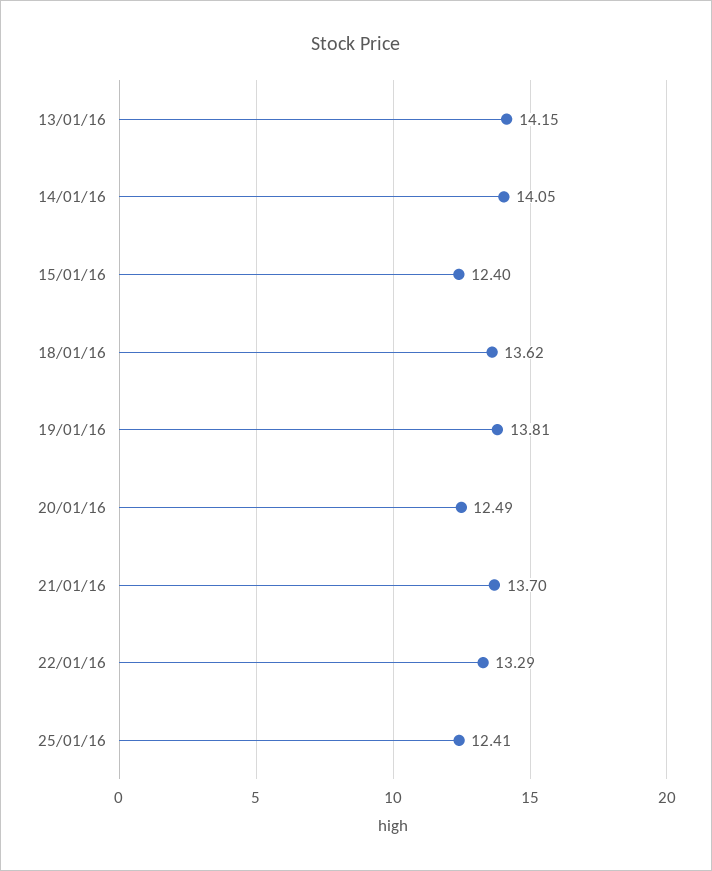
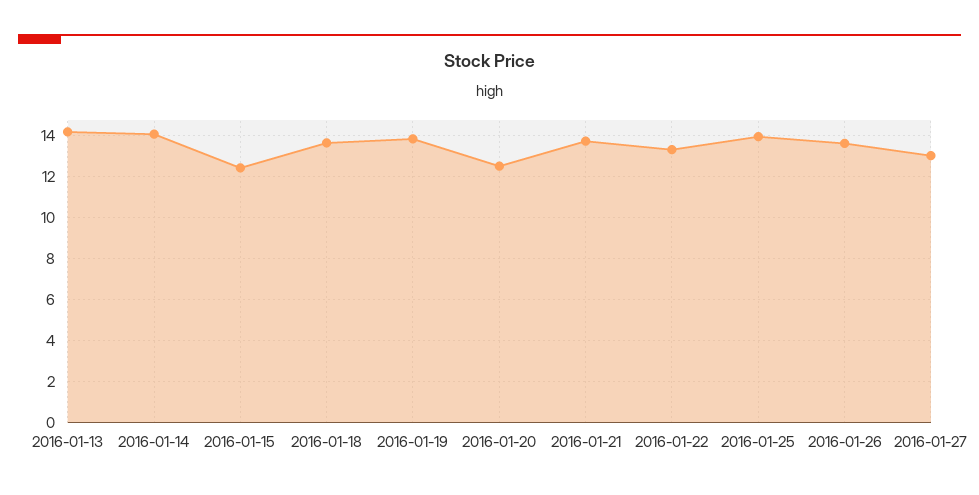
25/01/16: 12.41 -> 14
2016-01-26: none -> 13.5
2016-01-27: none -> 13

